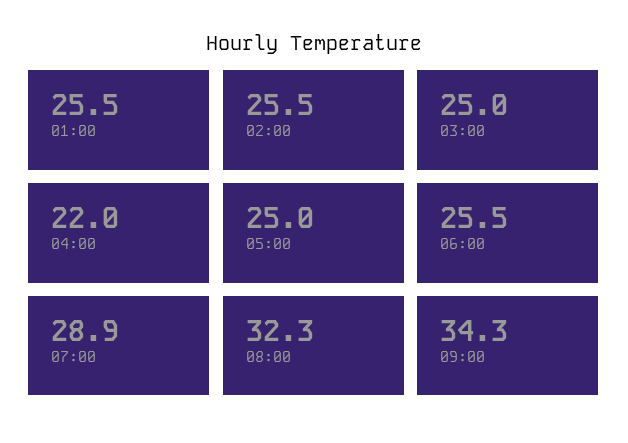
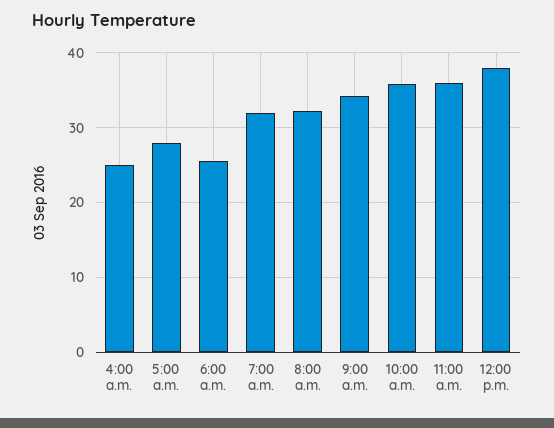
01:00: 25.5 -> none
02:00: 25.5 -> none
03:00: 25 -> none
04:00: 22 -> 25
05:00: 25 -> 28
07:00: 28.9 -> 32
10:00 a.m.: none -> 36
11:00 a.m.: none -> 36
12:00 p.m.: none -> 38

